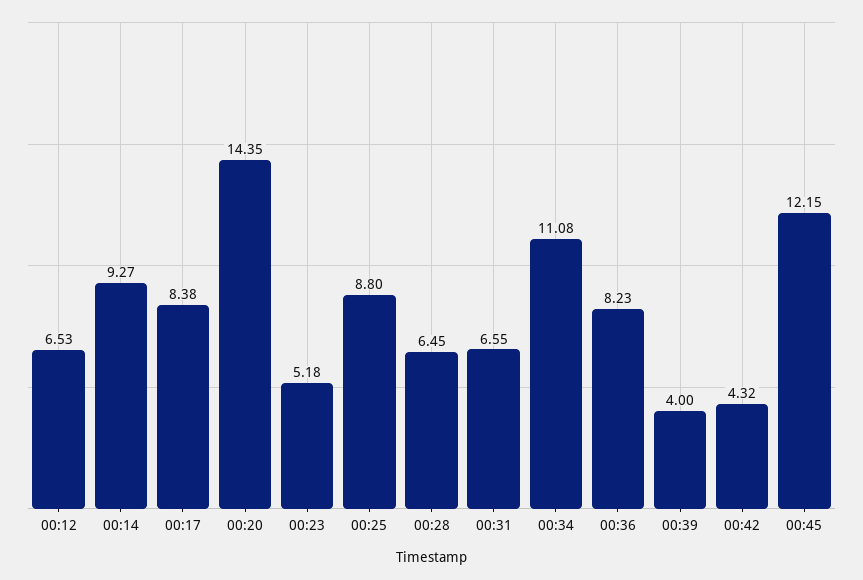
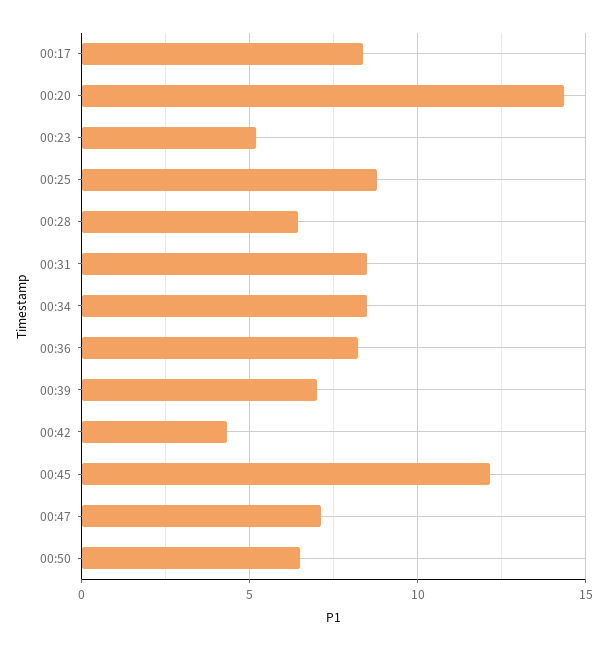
00:12: 6.53 -> none
00:14: 9.27 -> none
00:31: 6.55 -> 8.5
00:34: 11.08 -> 8.5
00:39: 4 -> 7
00:47: none -> 7
00:50: none -> 6.5

